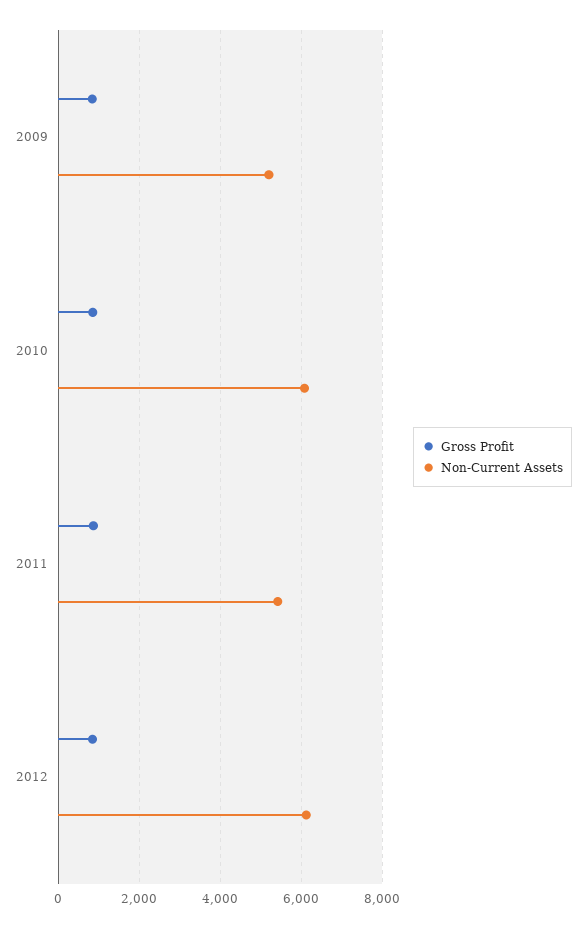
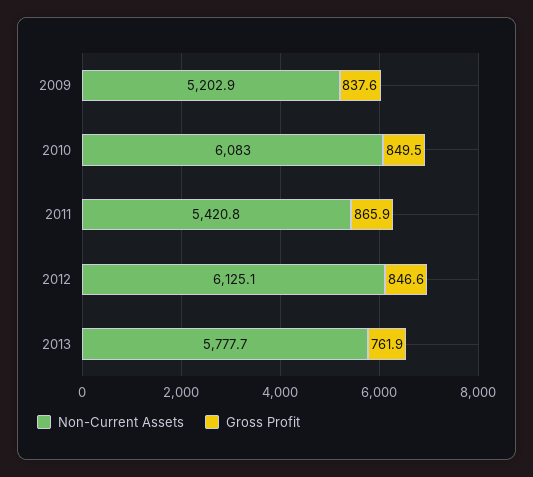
Non-Current Assets, 2013: none -> 5777.7
Gross Profit, 2013: none -> 761.9

